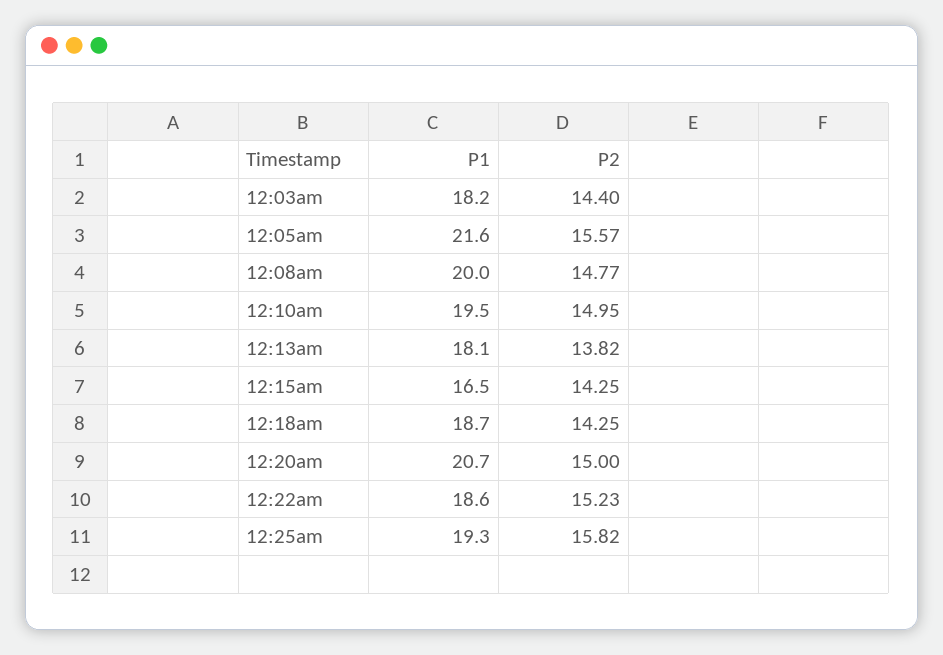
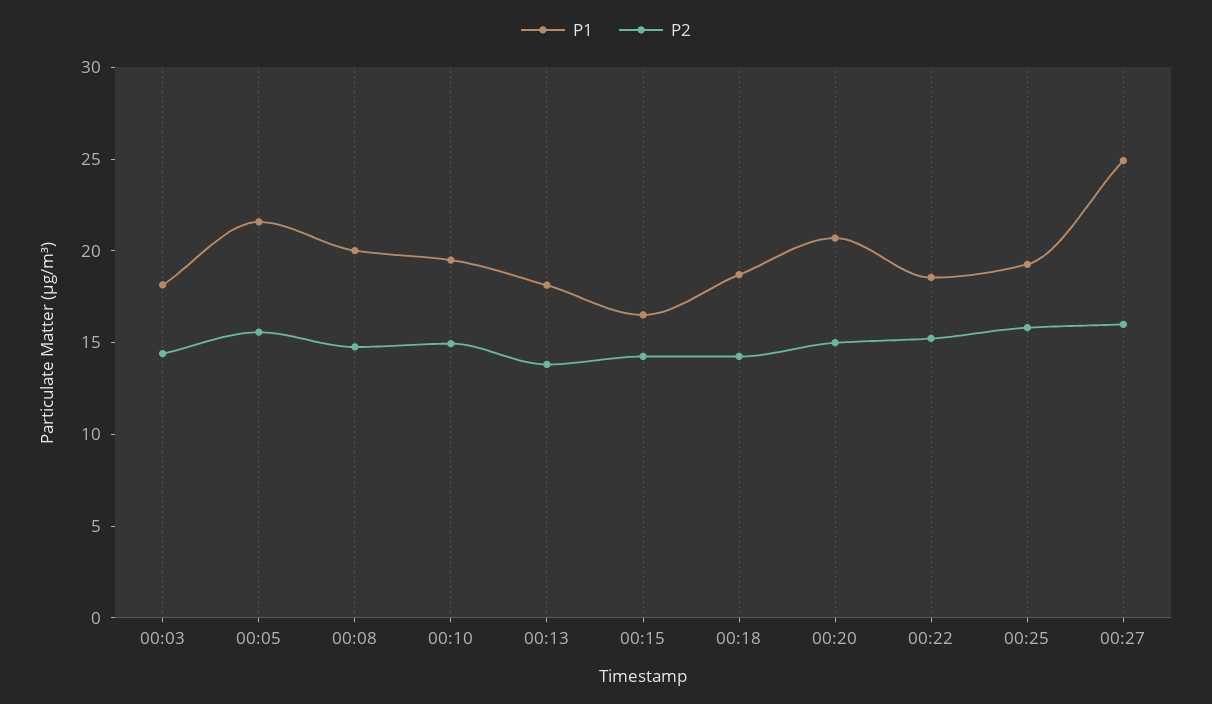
P1, 00:27: none -> 25
P2, 00:27: none -> 16

